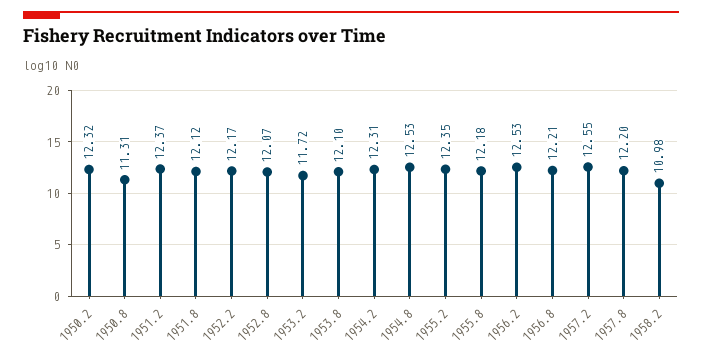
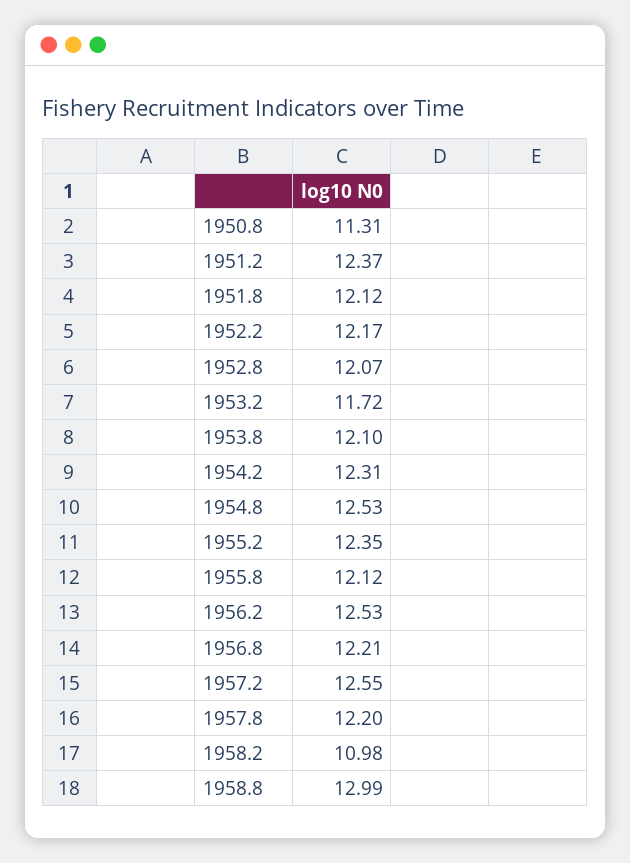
1950.2: 12.32 -> none
1955.8: 12.18 -> 12.12
1958.8: none -> 12.99

